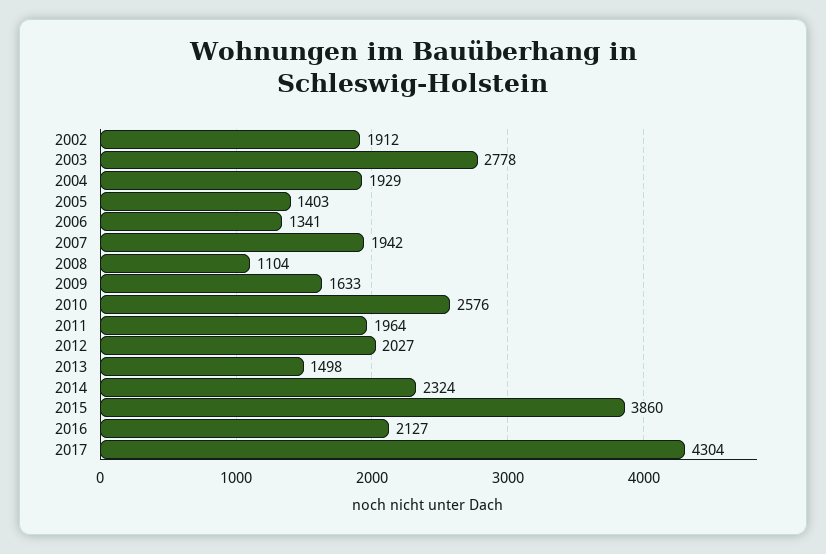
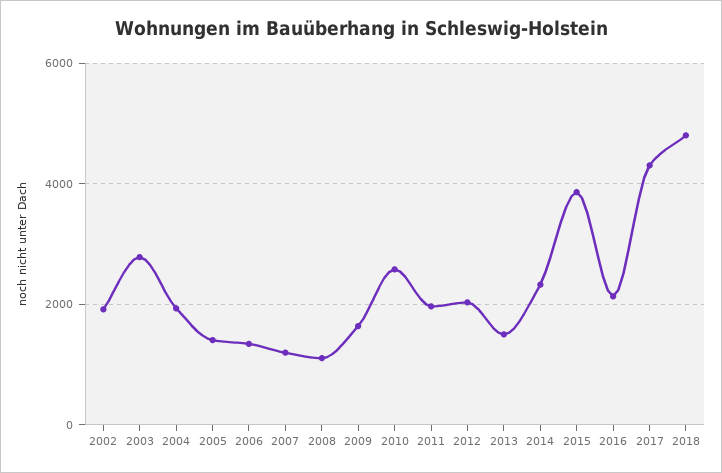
2007: 1942 -> 1200
2018: none -> 4800

